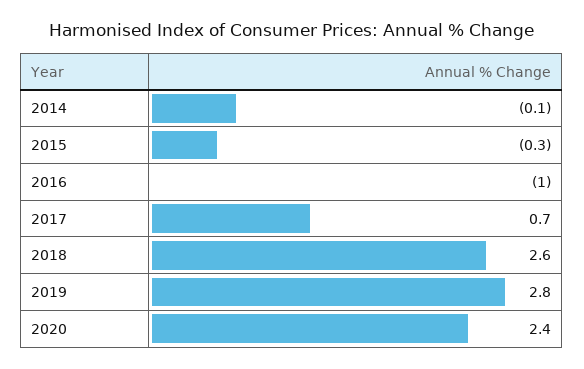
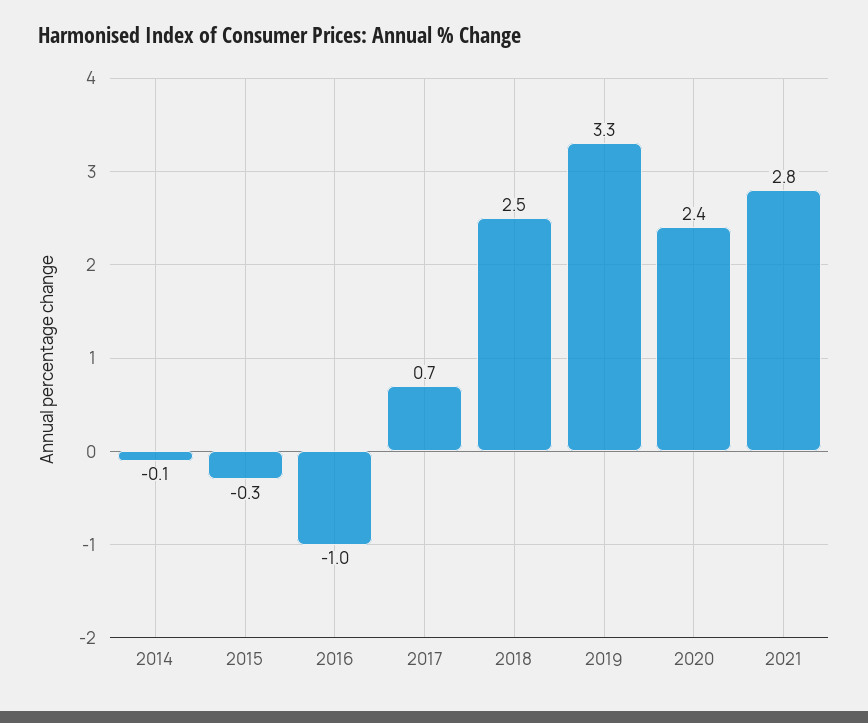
2018: 2.6 -> 2.5
2019: 2.8 -> 3.3
2021: none -> 2.8

